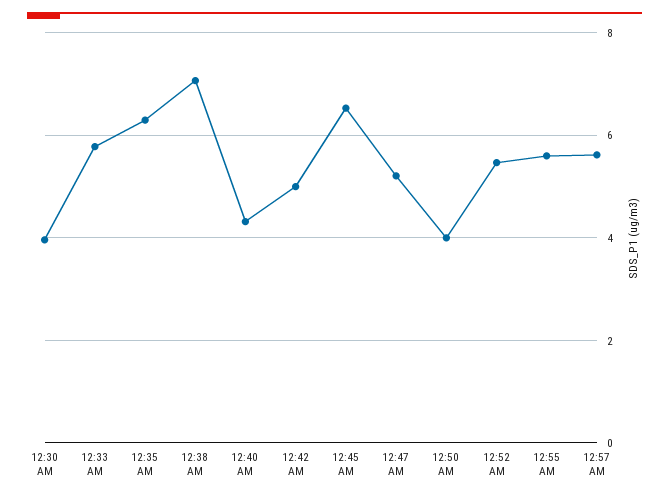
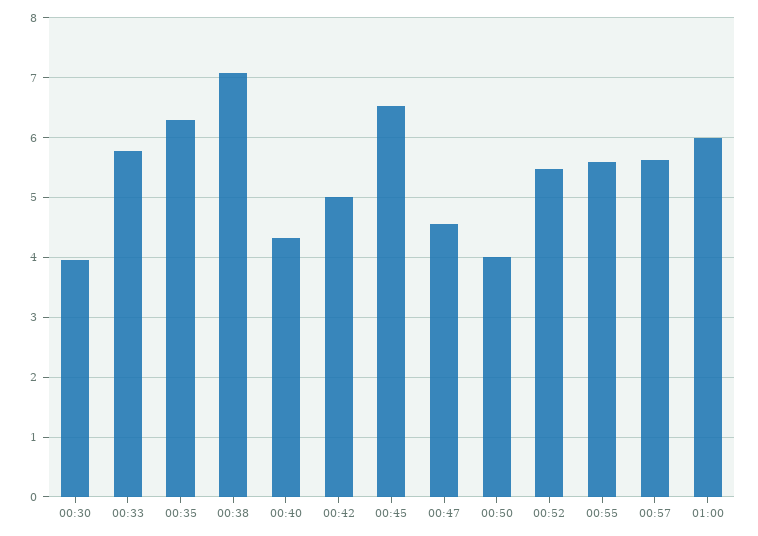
12:47 AM: 5.2 -> 4.6
01:00: none -> 6

